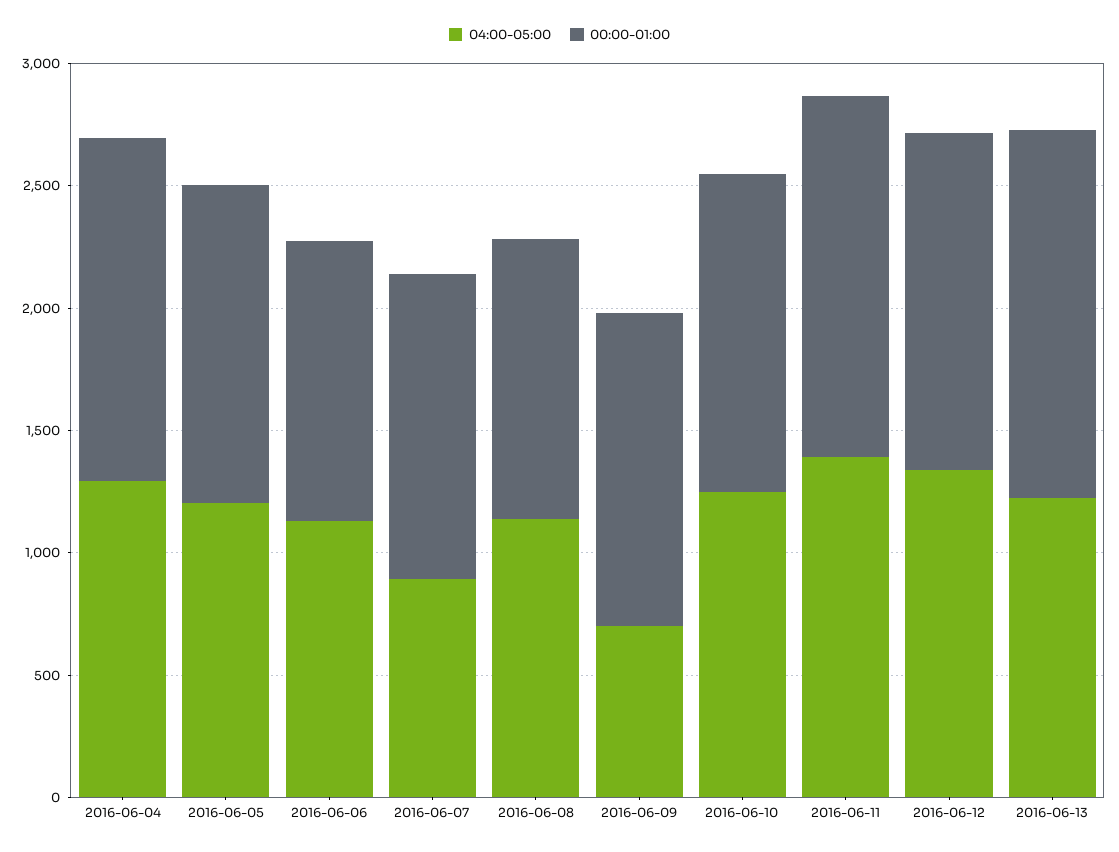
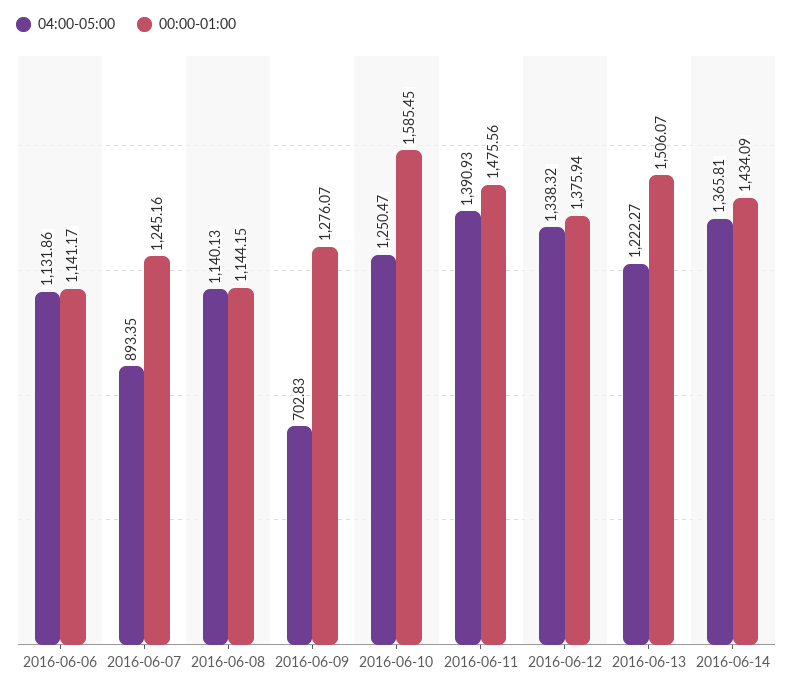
04:00-05:00, 2016-06-04: 1300 -> none
00:00-01:00, 2016-06-04: 1400 -> none
04:00-05:00, 2016-06-05: 1200 -> none
00:00-01:00, 2016-06-05: 1300 -> none
00:00-01:00, 2016-06-10: 1300 -> 1585.45
04:00-05:00, 2016-06-14: none -> 1365.81
00:00-01:00, 2016-06-14: none -> 1434.09

